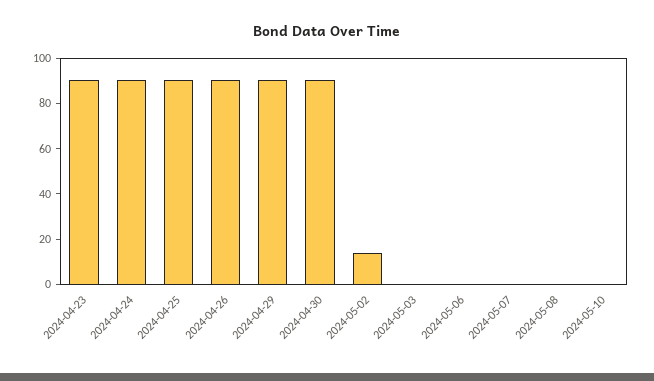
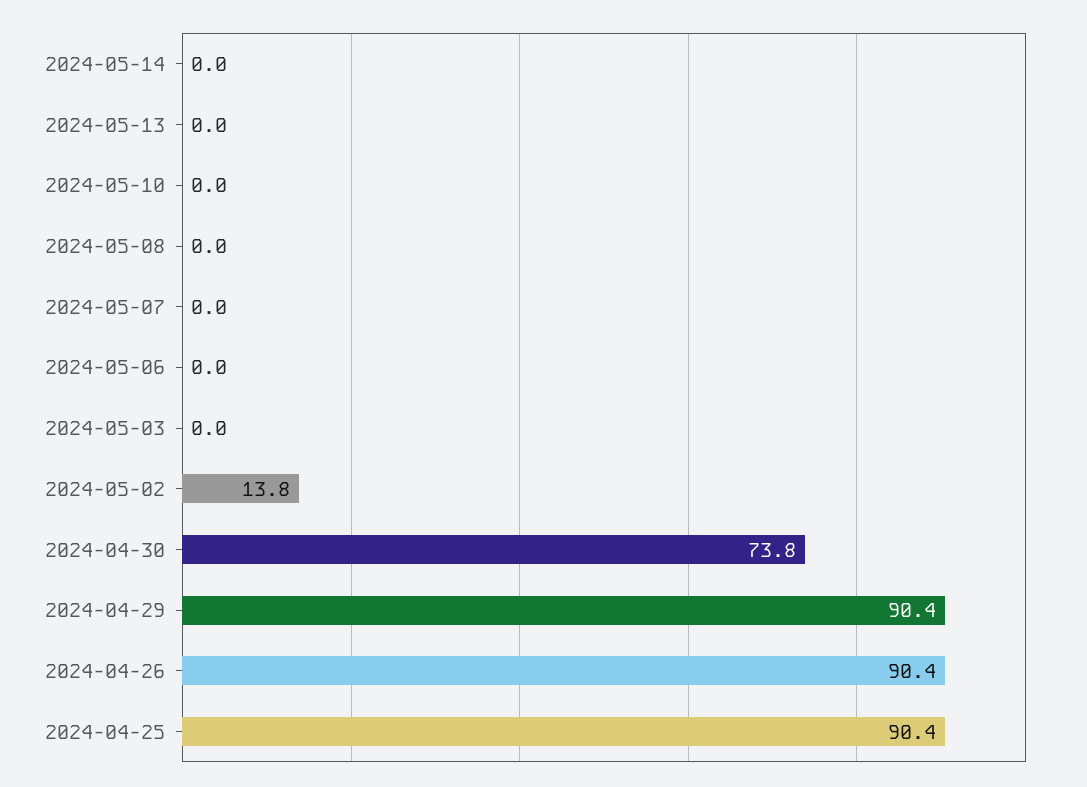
2024-04-23: 90 -> none
2024-04-24: 90 -> none
2024-04-30: 90 -> 73.8
2024-05-14: none -> 0
2024-05-13: none -> 0

